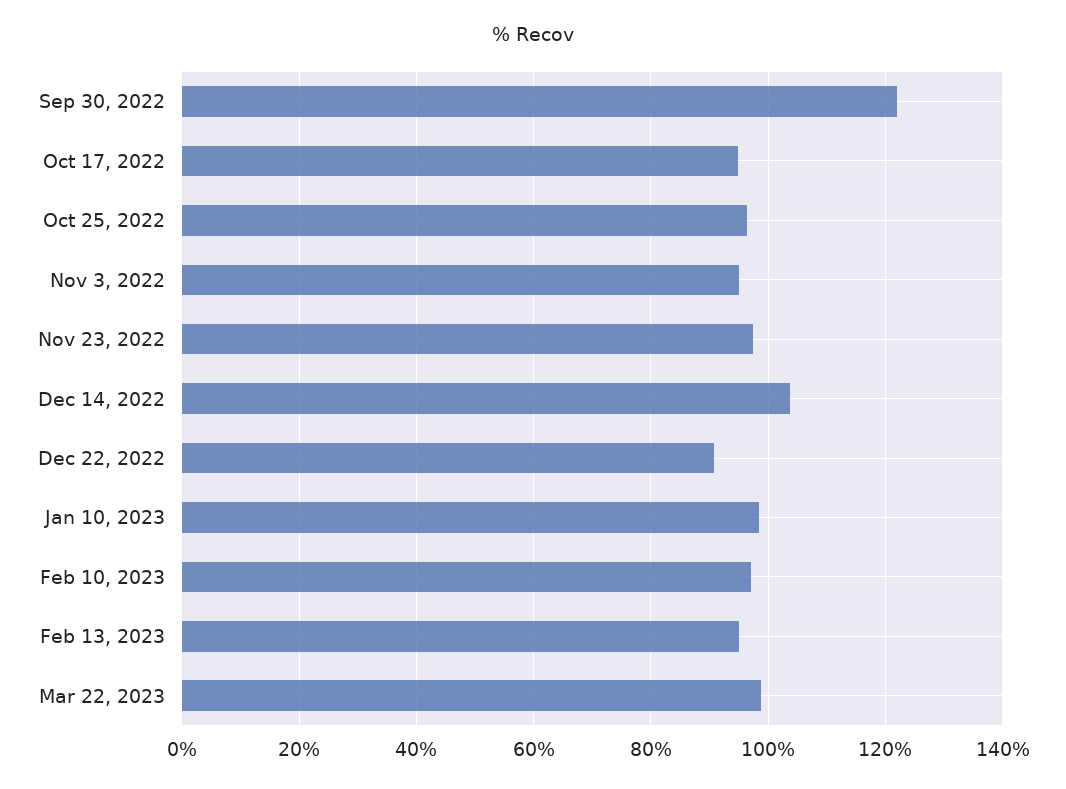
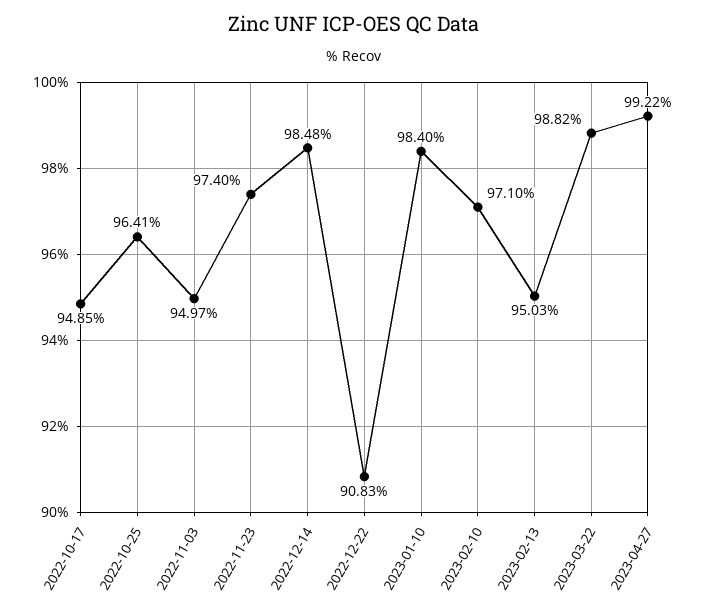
Sep 30, 2022: 122 -> none
Dec 14, 2022: 104 -> 98.48
2023-04-27: none -> 99.22

